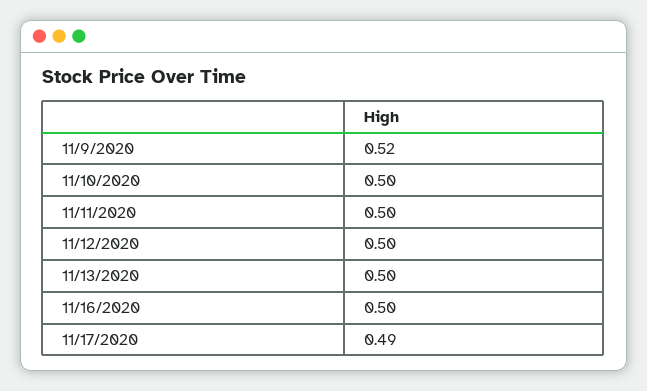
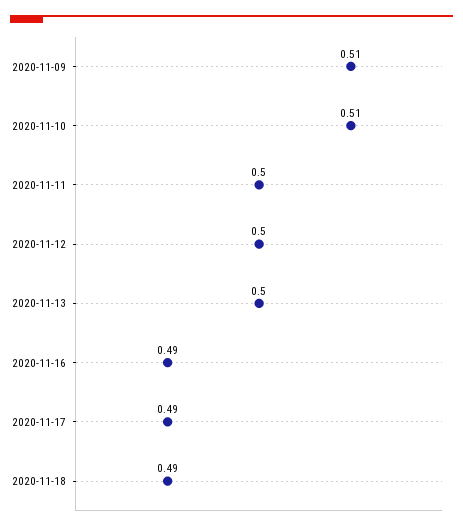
11/9/2020: 0.52 -> 0.51
11/10/2020: 0.5 -> 0.51
11/16/2020: 0.5 -> 0.49
2020-11-18: none -> 0.49

